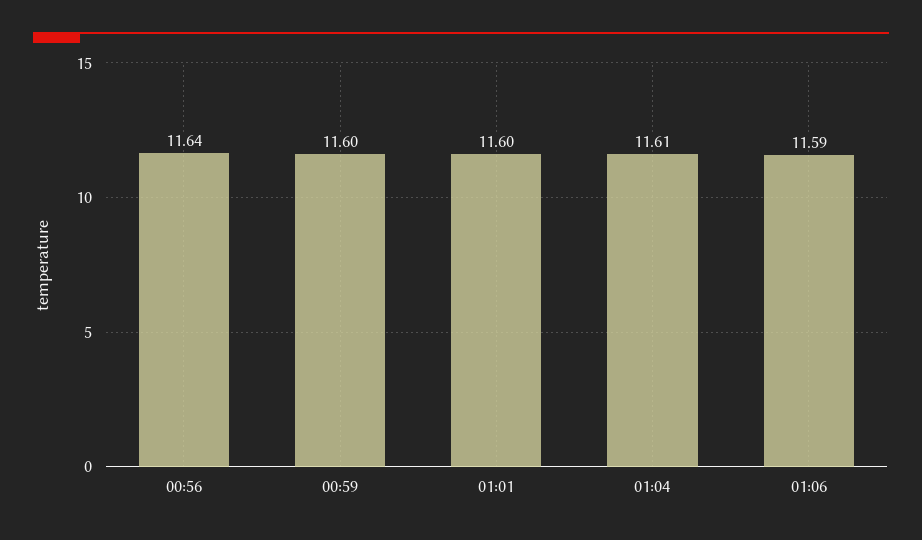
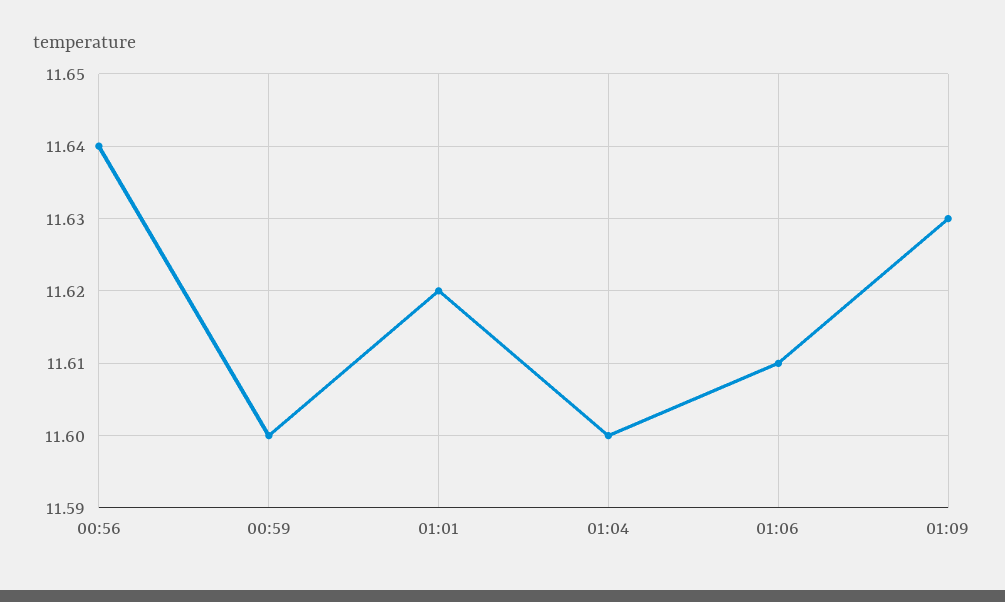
01:01: 11.6 -> 11.62
01:04: 11.61 -> 11.6
01:06: 11.59 -> 11.61
01:09: none -> 11.63

